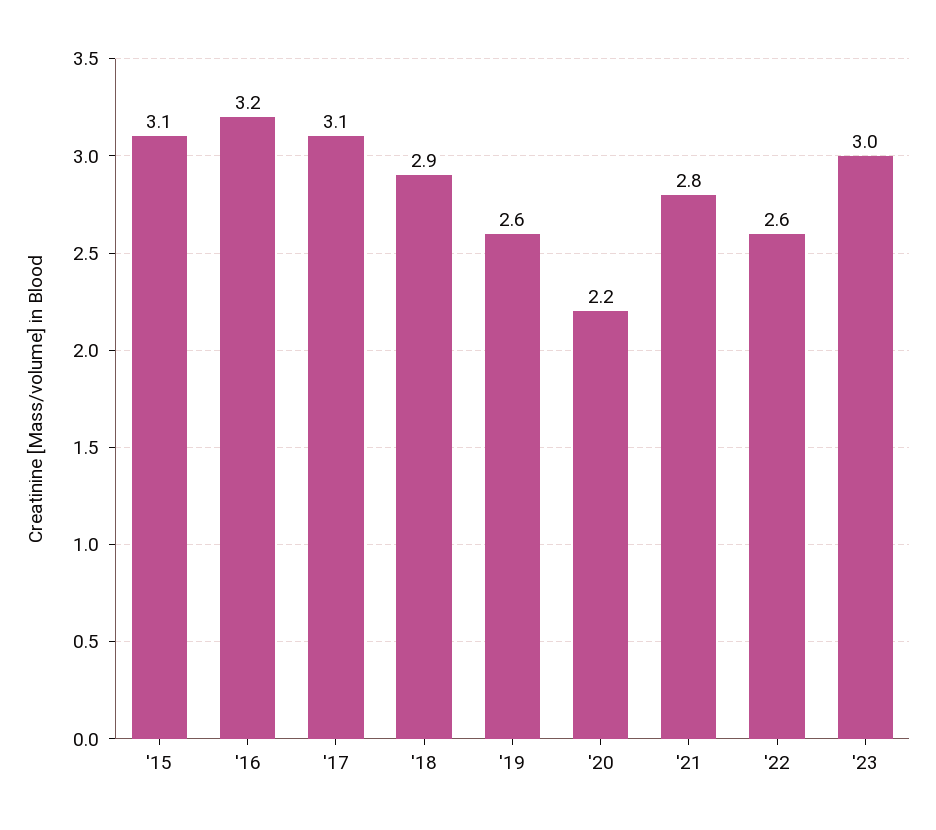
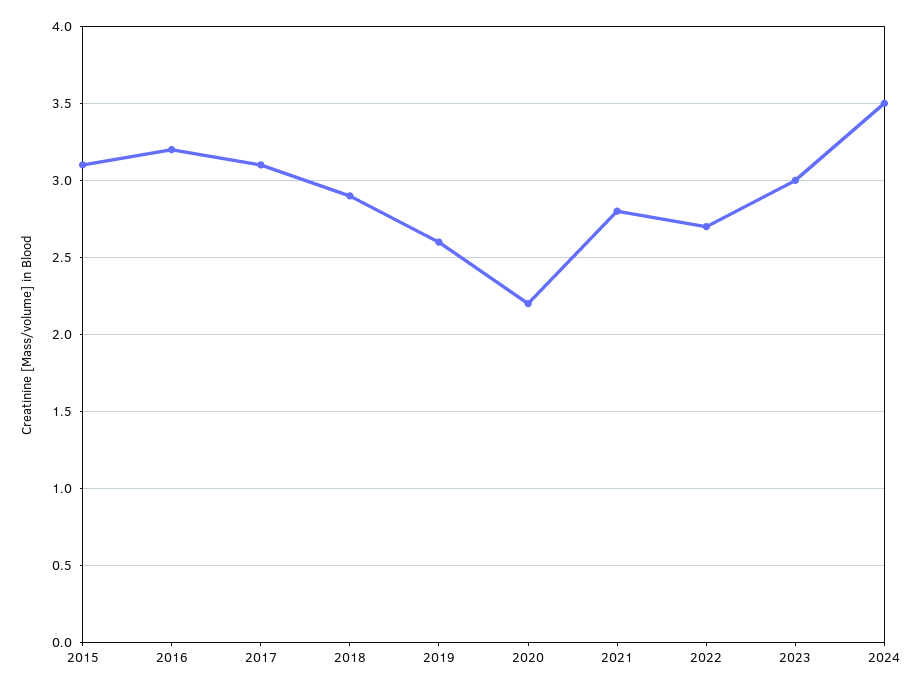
'22: 2.6 -> 2.7
2024: none -> 3.5

